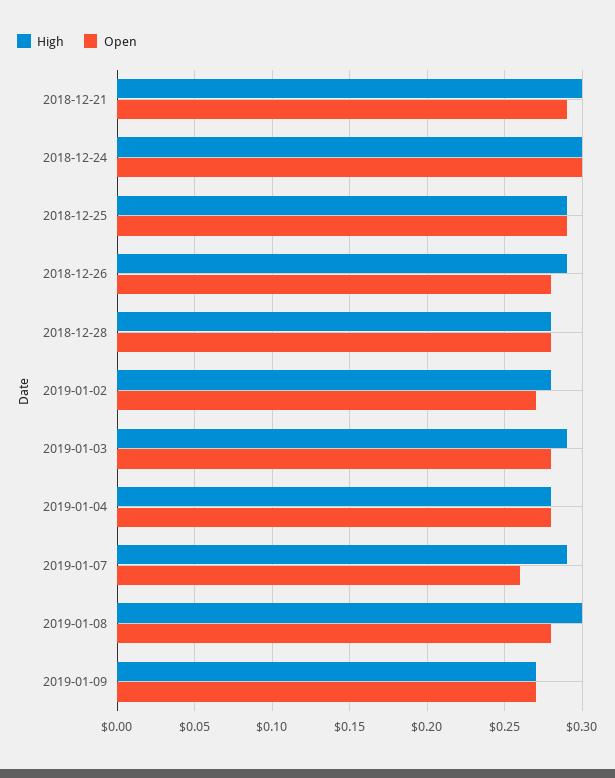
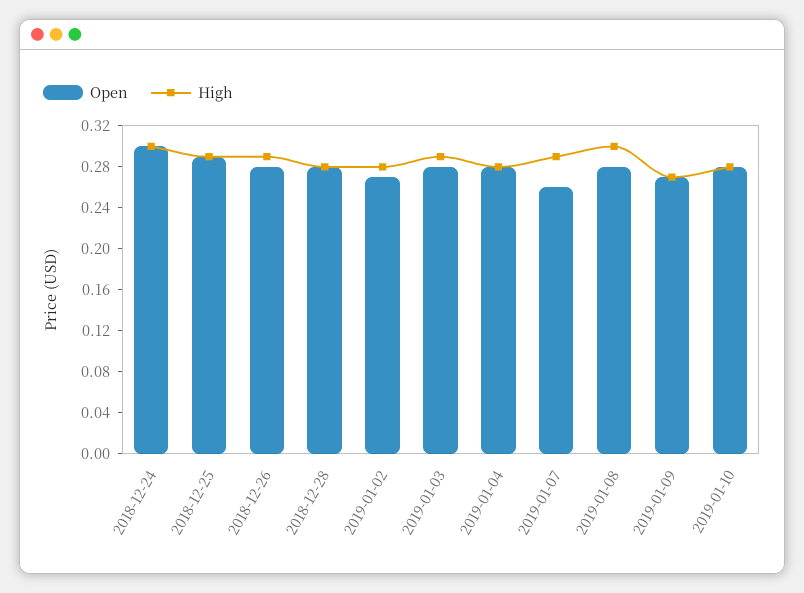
High, 2018-12-21: 0.3 -> none
Open, 2018-12-21: 0.29 -> none
Open, 2019-01-10: none -> 0.28
High, 2019-01-10: none -> 0.28

